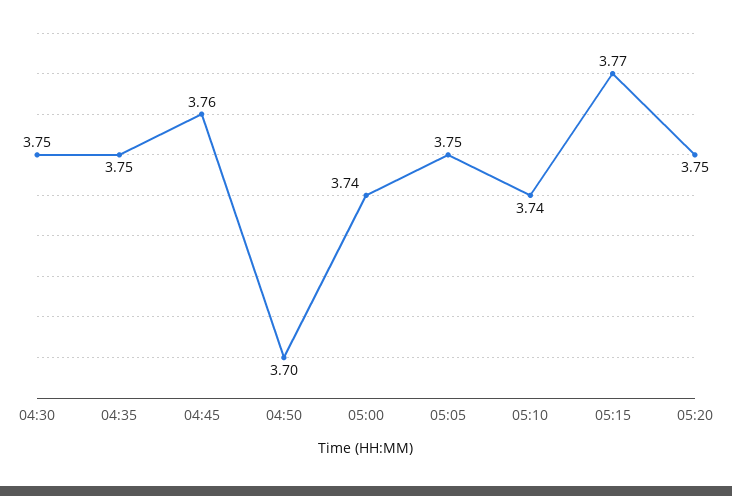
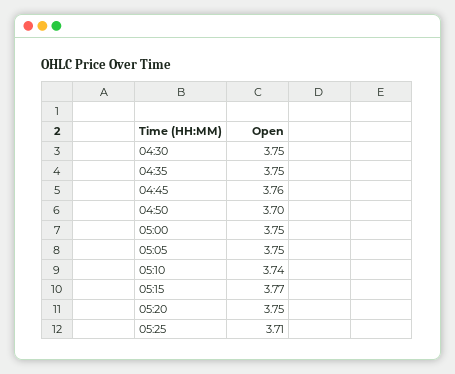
05:00: 3.74 -> 3.75
05:25: none -> 3.71

